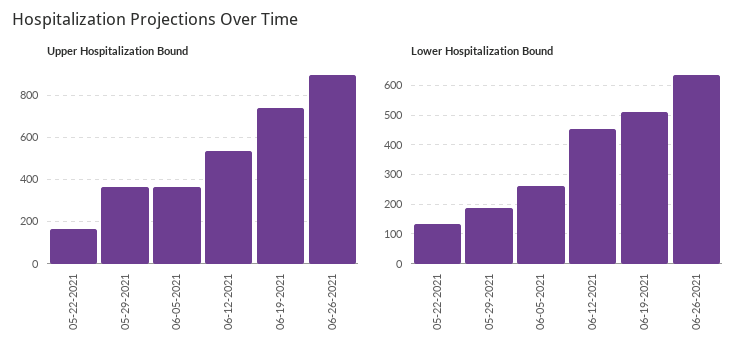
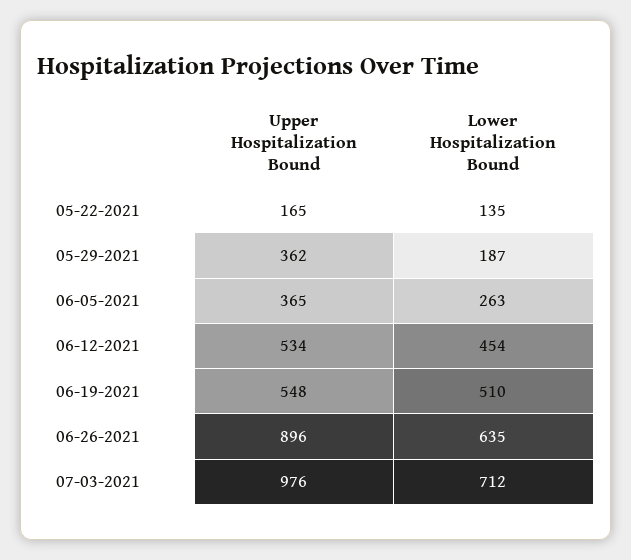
Upper Hospitalization Bound, 06-19-2021: 750 -> 548
Upper Hospitalization Bound, 07-03-2021: none -> 976
Lower Hospitalization Bound, 07-03-2021: none -> 712

